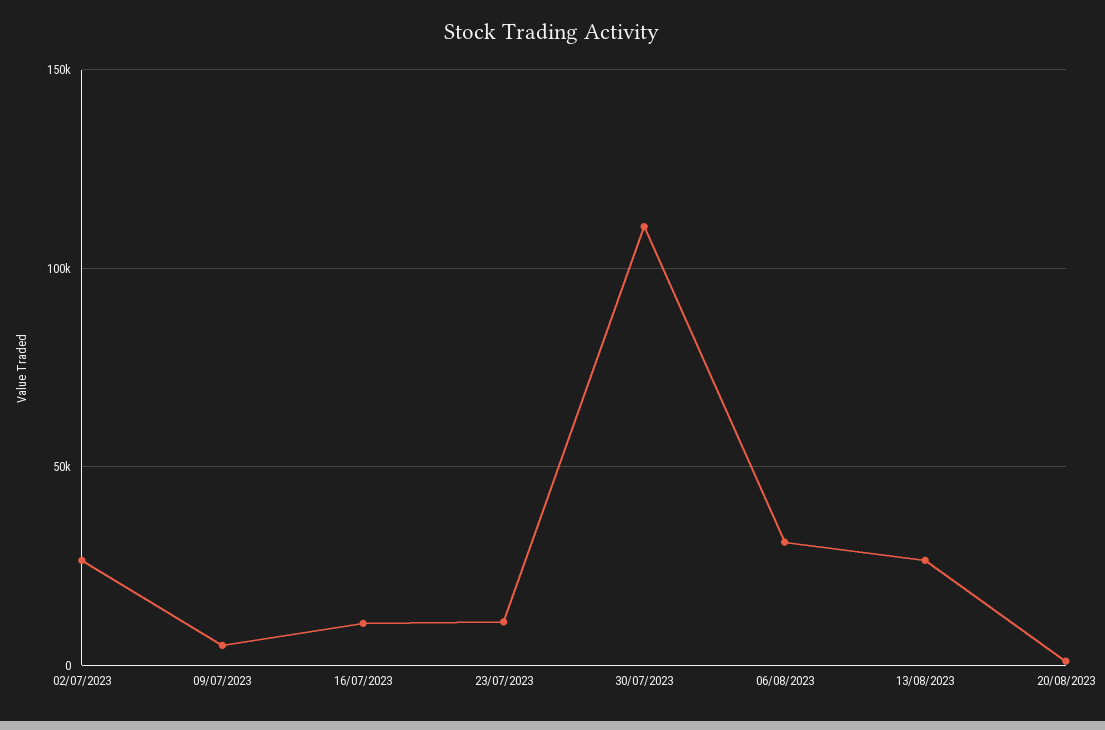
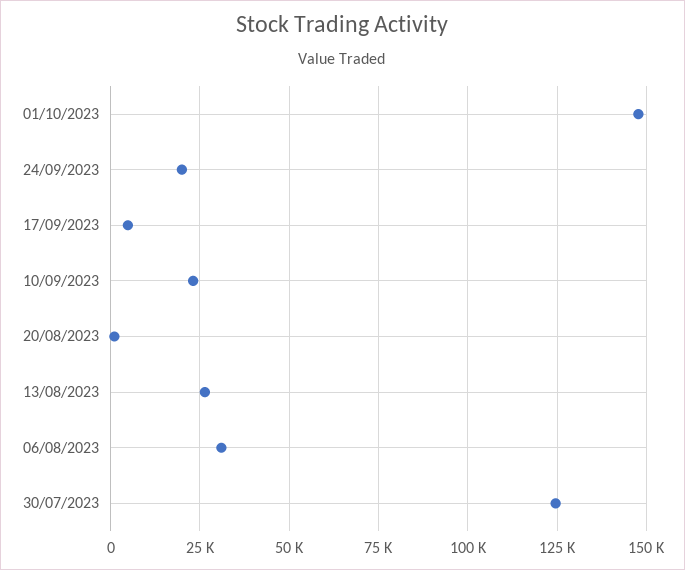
02/07/2023: 25000 -> none
09/07/2023: 5000 -> none
16/07/2023: 10000 -> none
23/07/2023: 10000 -> none
30/07/2023: 110000 -> 125000
01/10/2023: none -> 147500
24/09/2023: none -> 20000
17/09/2023: none -> 5000
10/09/2023: none -> 22500

